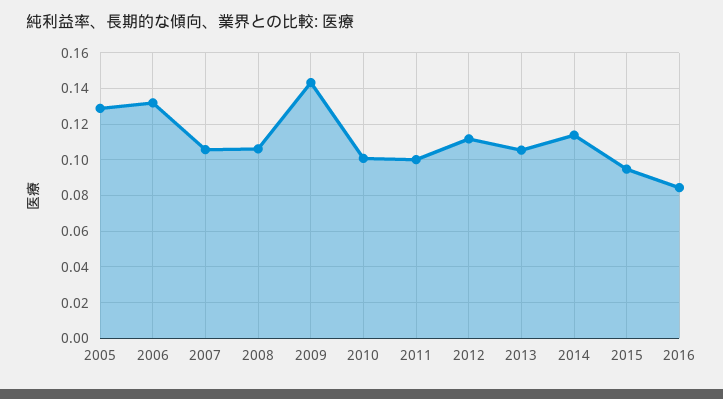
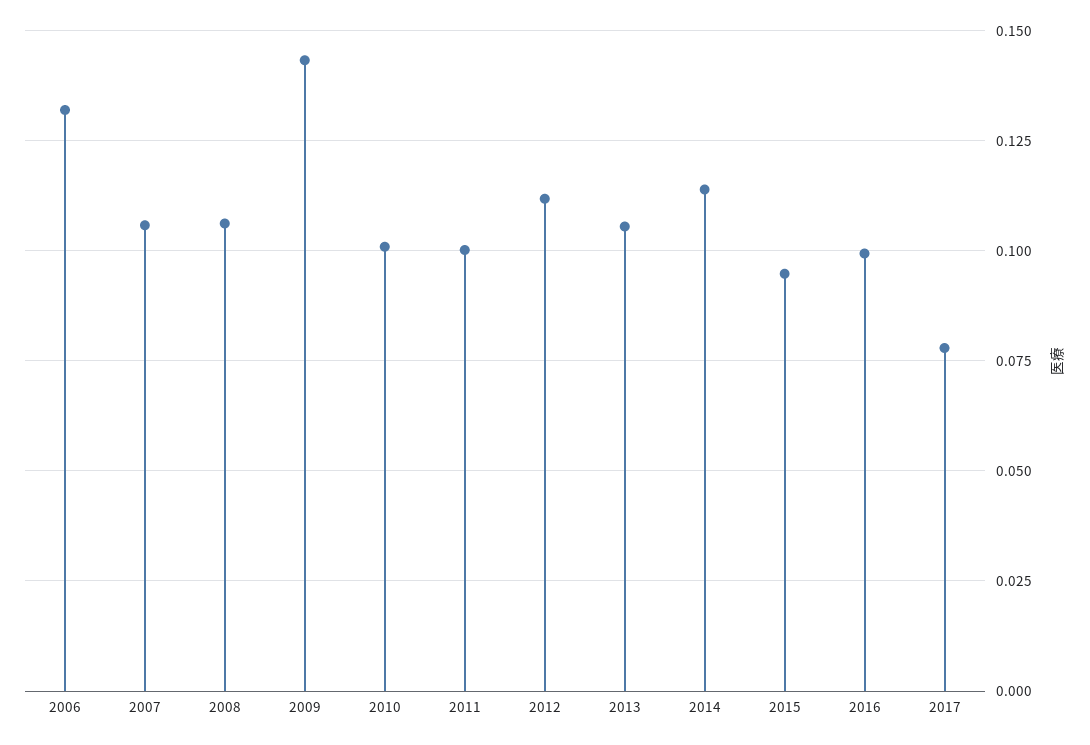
2005: 0.13 -> none
2016: 0.085 -> 0.1
2017: none -> 0.0775

